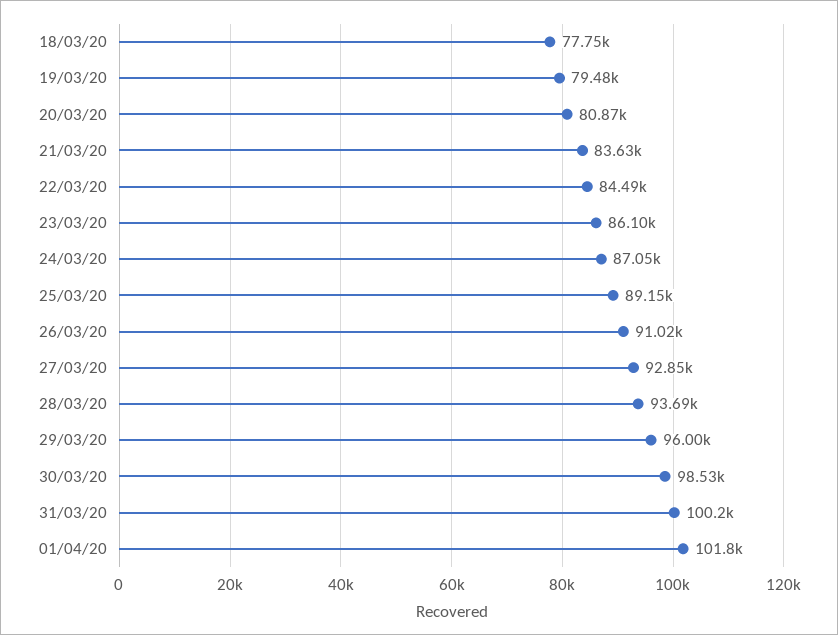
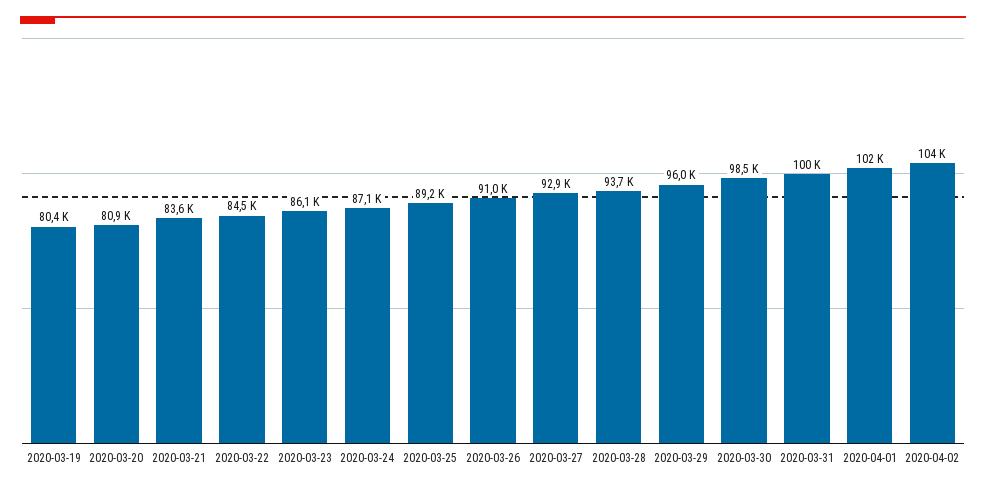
18/03/20: 77750 -> none
19/03/20: 79480 -> 80400
2020-04-02: none -> 104000

